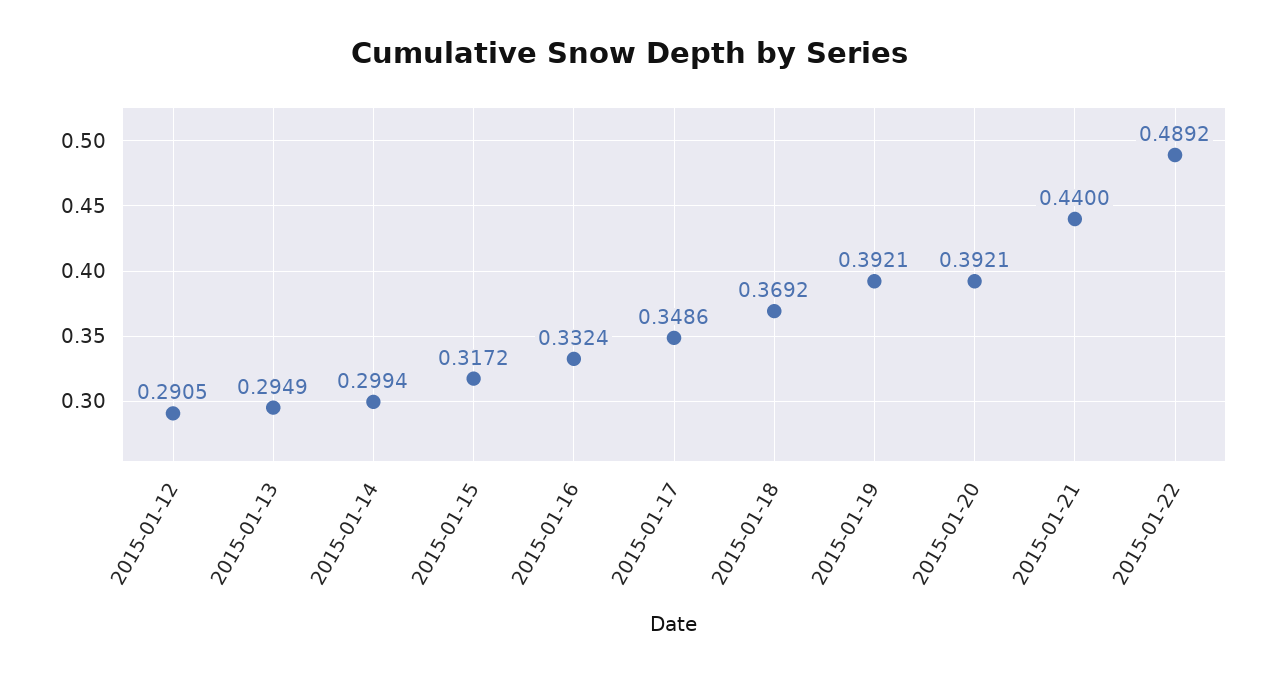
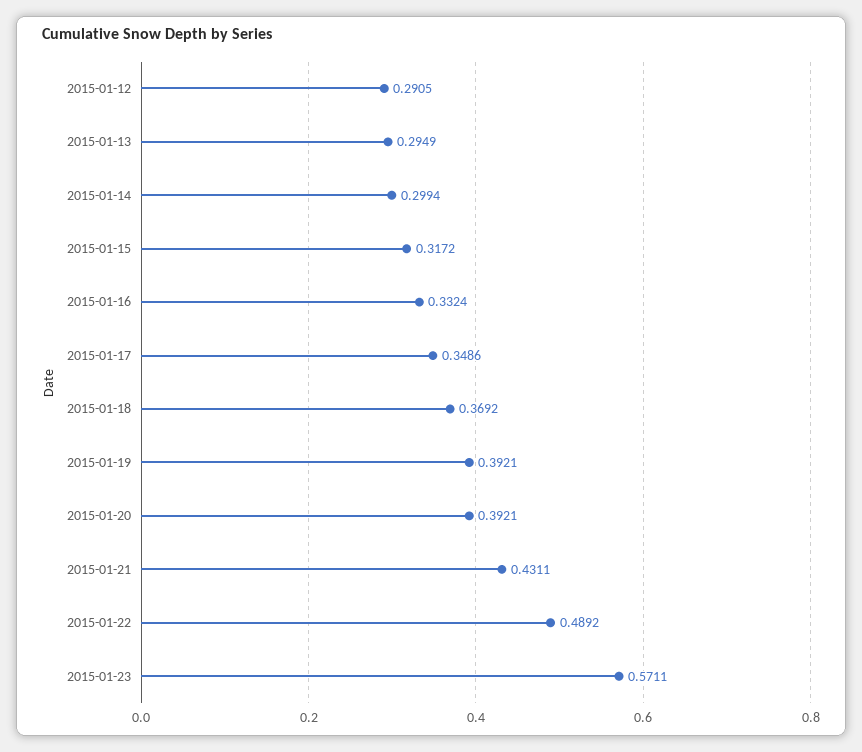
2015-01-21: 0.44 -> 0.4311
2015-01-23: none -> 0.5711

